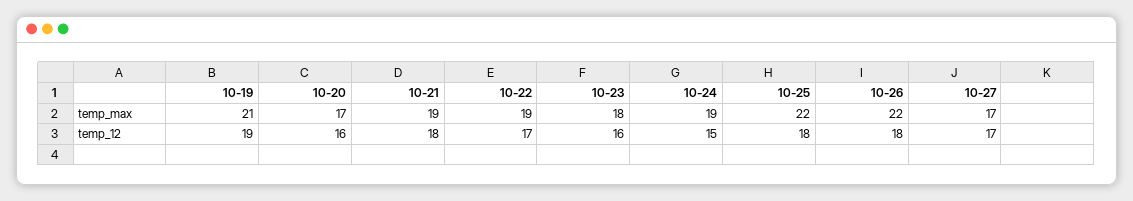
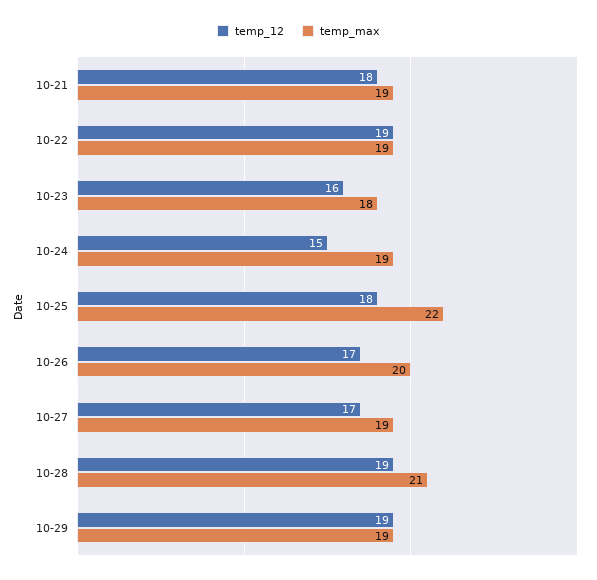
temp_max, 10-19: 21 -> none
temp_max, 10-20: 17 -> none
temp_max, 10-26: 22 -> 20
temp_max, 10-27: 17 -> 19
temp_12, 10-19: 19 -> none
temp_12, 10-20: 16 -> none
temp_12, 10-22: 17 -> 19
temp_12, 10-26: 18 -> 17
temp_12, 10-28: none -> 19
temp_max, 10-28: none -> 21
temp_12, 10-29: none -> 19
temp_max, 10-29: none -> 19

